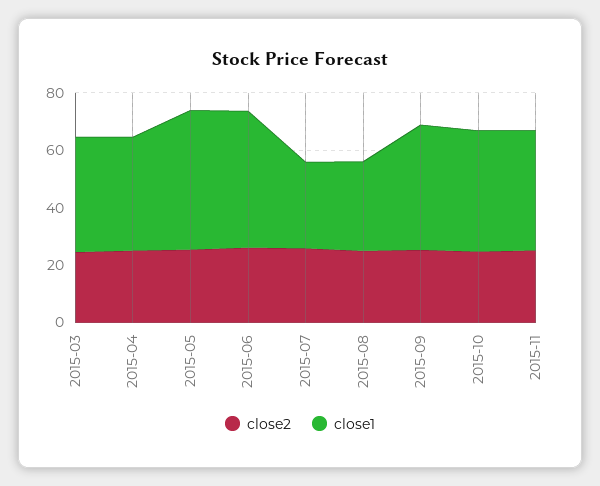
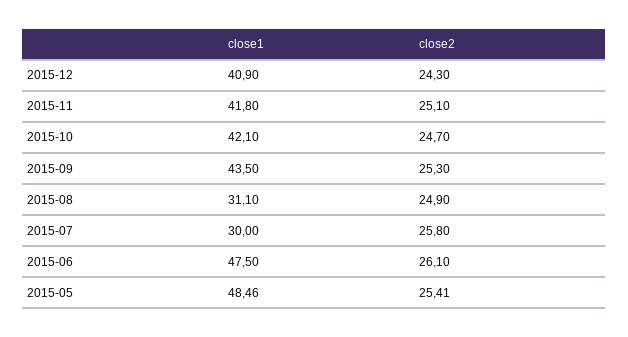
close2, 2015-03: 25 -> none
close1, 2015-03: 40 -> none
close2, 2015-04: 25 -> none
close1, 2015-04: 40 -> none
close1, 2015-12: none -> 40.9
close2, 2015-12: none -> 24.3

